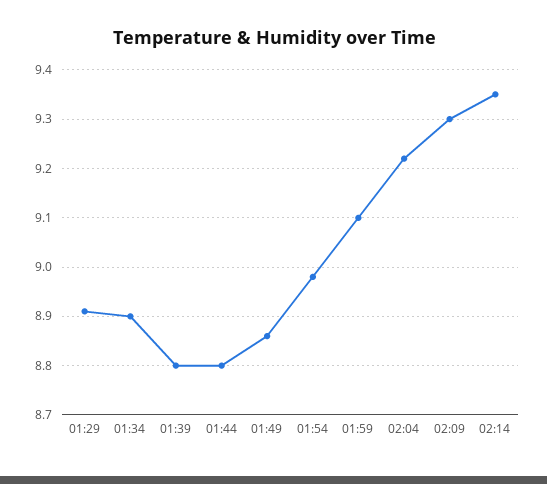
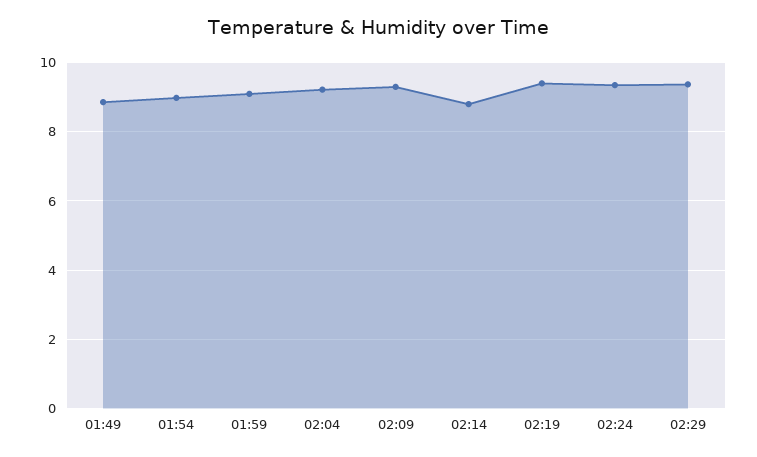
01:29: 8.9 -> none
01:34: 8.9 -> none
01:39: 8.8 -> none
01:44: 8.8 -> none
02:14: 9.35 -> 8.8
02:19: none -> 9.4
02:24: none -> 9.4
02:29: none -> 9.4

